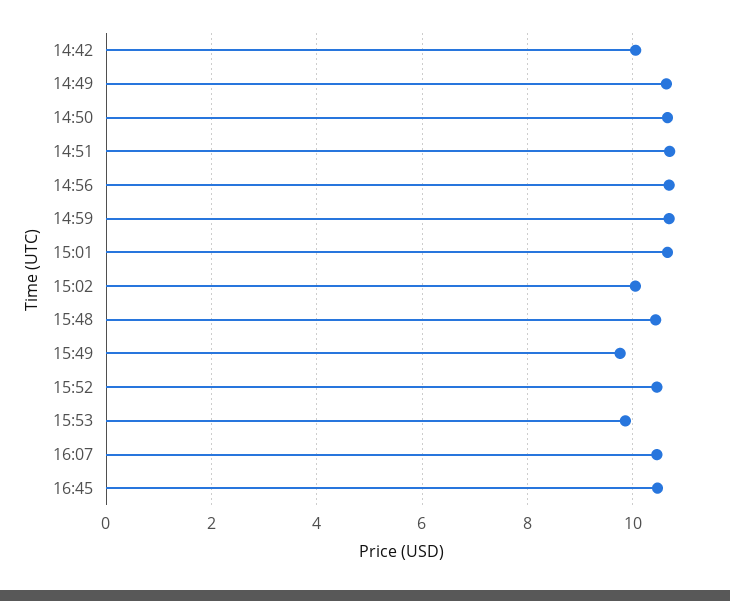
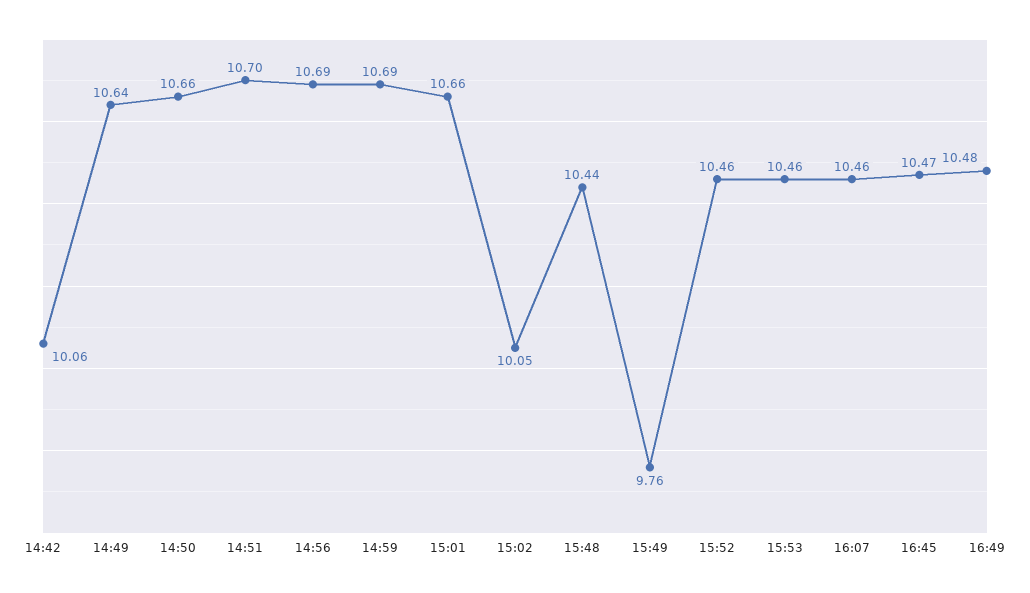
15:53: 9.8 -> 10.46
16:49: none -> 10.48

